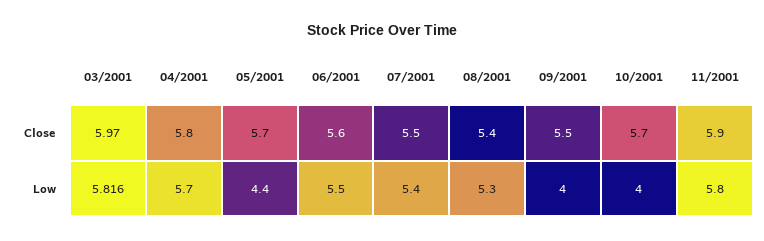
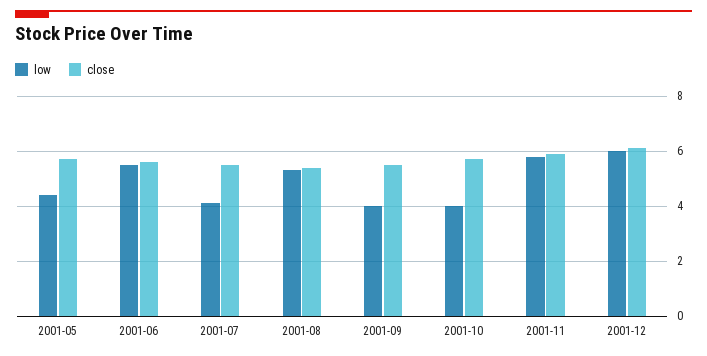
Close, 03/2001: 5.97 -> none
Close, 04/2001: 5.8 -> none
Low, 03/2001: 5.816 -> none
Low, 04/2001: 5.7 -> none
Low, 07/2001: 5.4 -> 4
Low, 2001-12: none -> 6
Close, 2001-12: none -> 6

